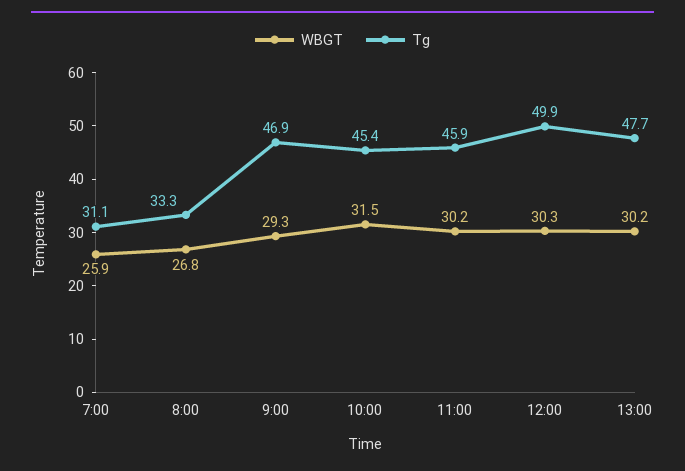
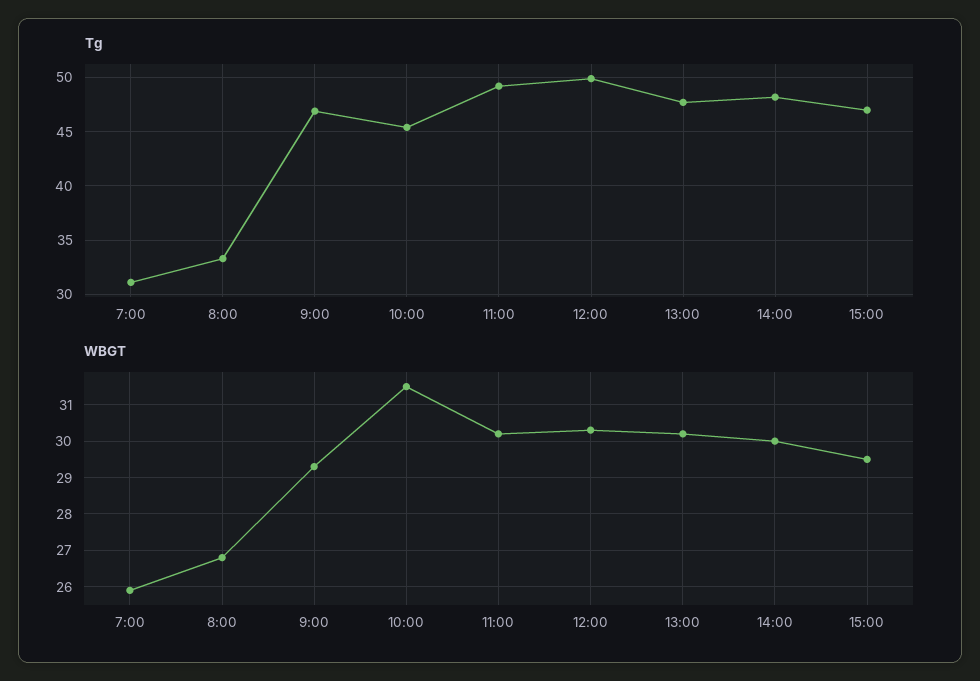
Tg, 11:00: 45.9 -> 49
Tg, 14:00: none -> 48
Tg, 15:00: none -> 47
WBGT, 14:00: none -> 30
WBGT, 15:00: none -> 29.5

